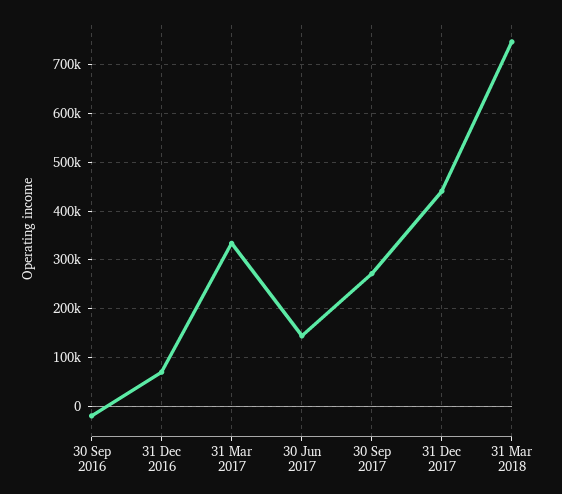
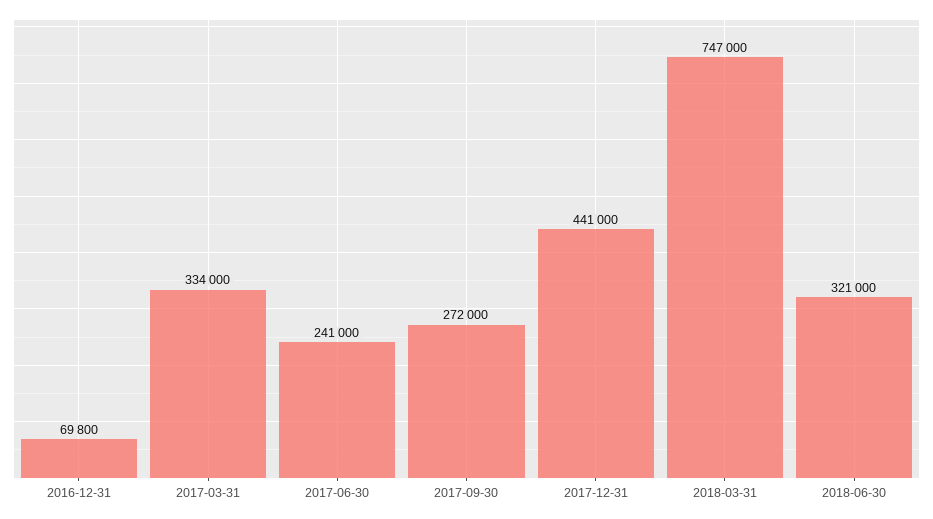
30 Sep 2016: -20000 -> none
30 Jun 2017: 140000 -> 241000
2018-06-30: none -> 321000

